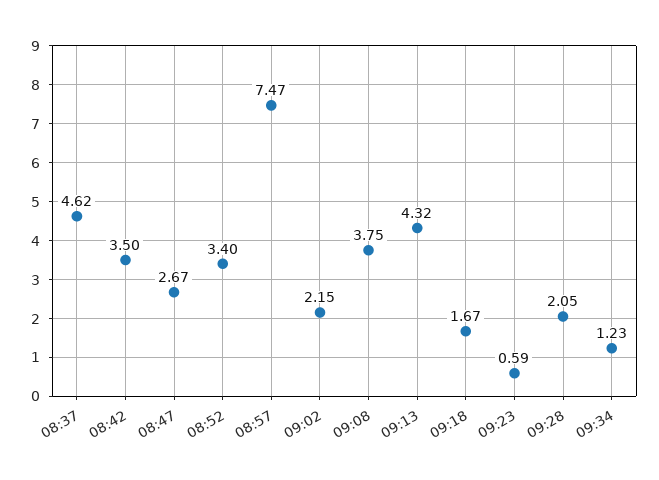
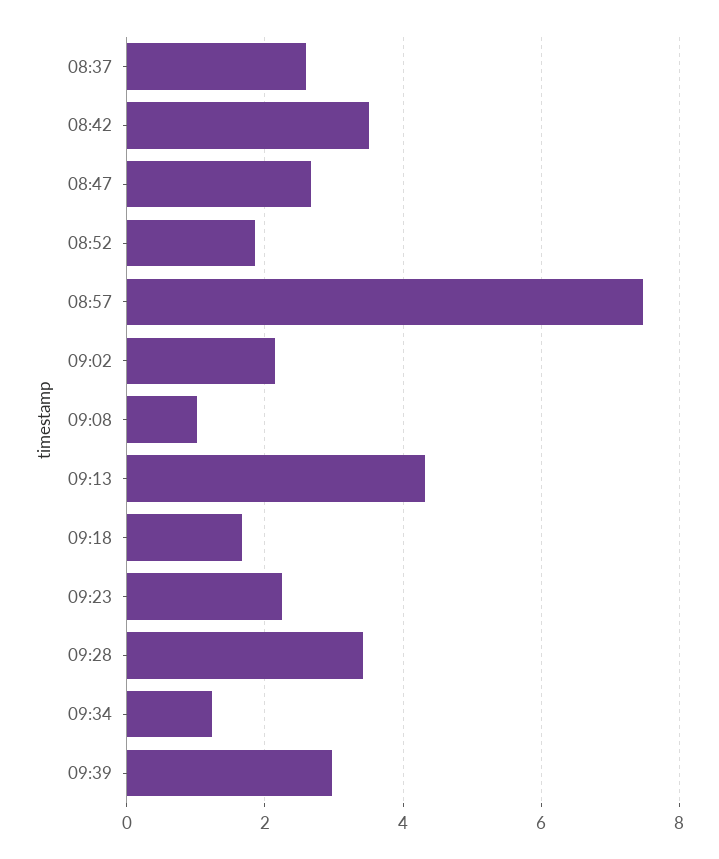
08:37: 4.62 -> 2.6
08:52: 3.4 -> 1.8
09:08: 3.75 -> 1
09:23: 0.59 -> 2.2
09:28: 2.05 -> 3.4
09:39: none -> 3

